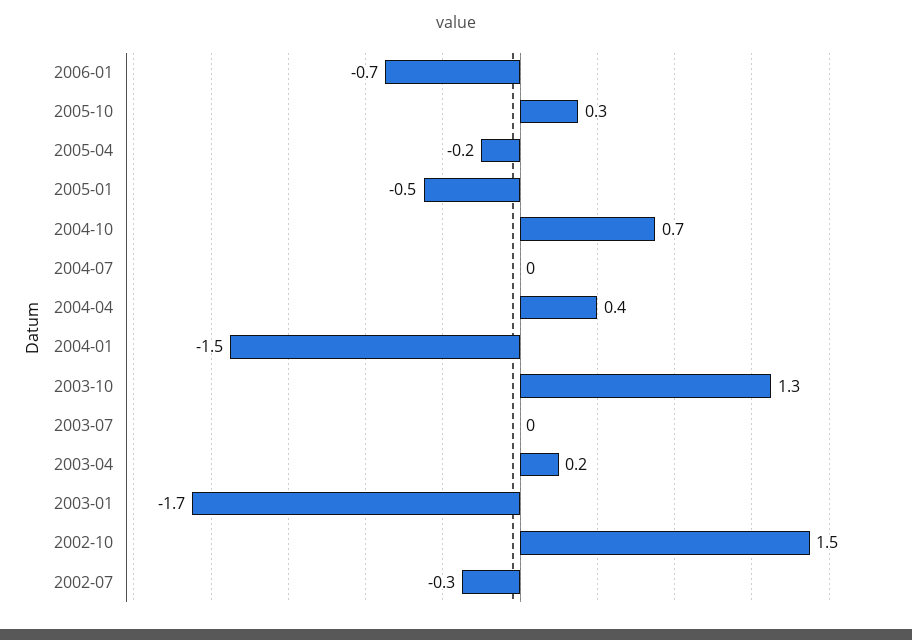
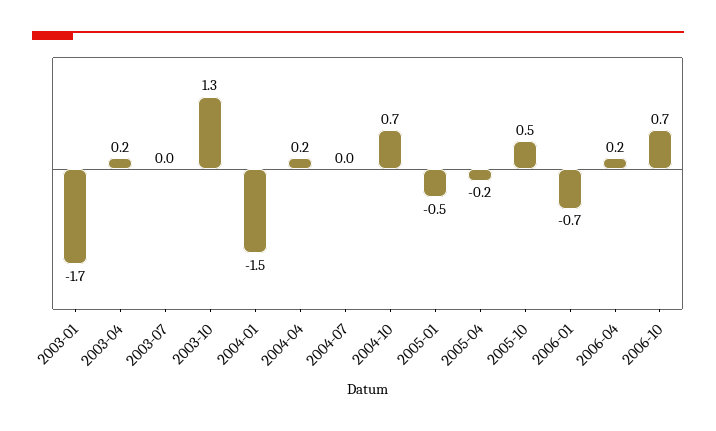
2005-10: 0.3 -> 0.5
2004-04: 0.4 -> 0.2
2002-10: 1.5 -> none
2002-07: -0.3 -> none
2006-04: none -> 0.2
2006-10: none -> 0.7

